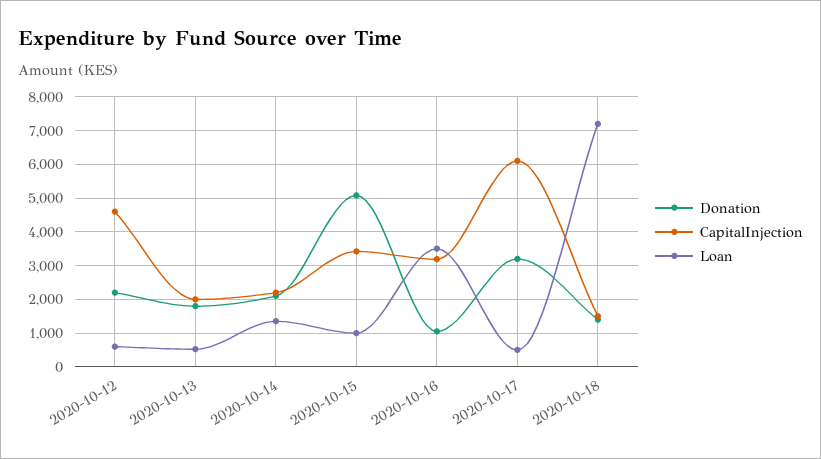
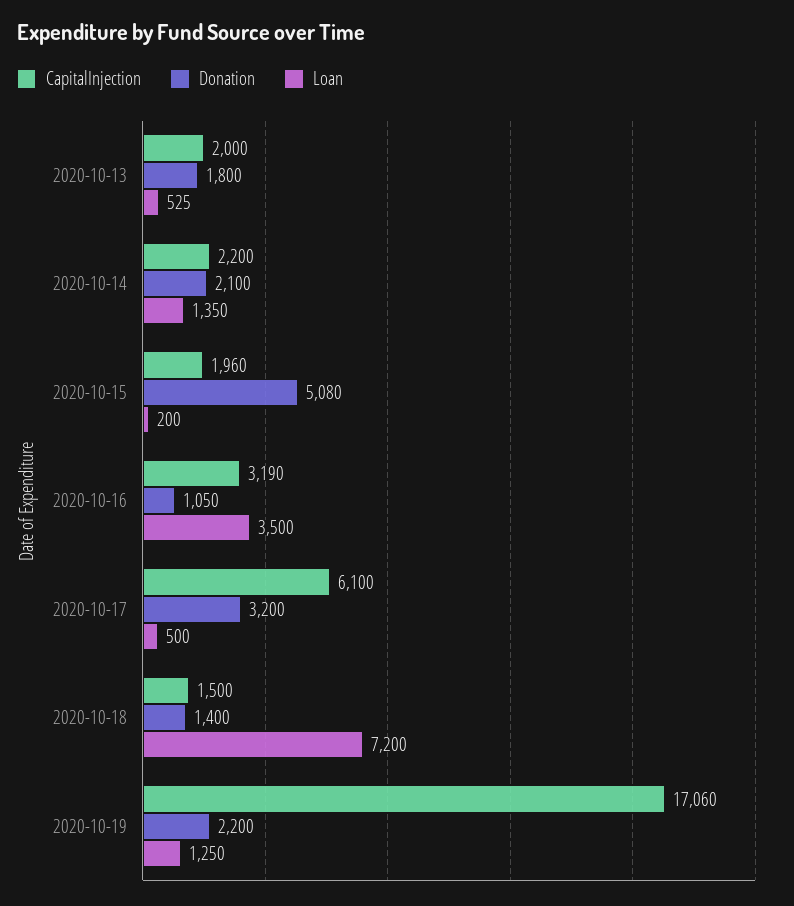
Donation, 2020-10-12: 2200 -> none
CapitalInjection, 2020-10-12: 4600 -> none
Loan, 2020-10-12: 600 -> none
CapitalInjection, 2020-10-15: 3400 -> 1960
Loan, 2020-10-15: 1000 -> 200
CapitalInjection, 2020-10-19: none -> 17060
Donation, 2020-10-19: none -> 2200
Loan, 2020-10-19: none -> 1250

